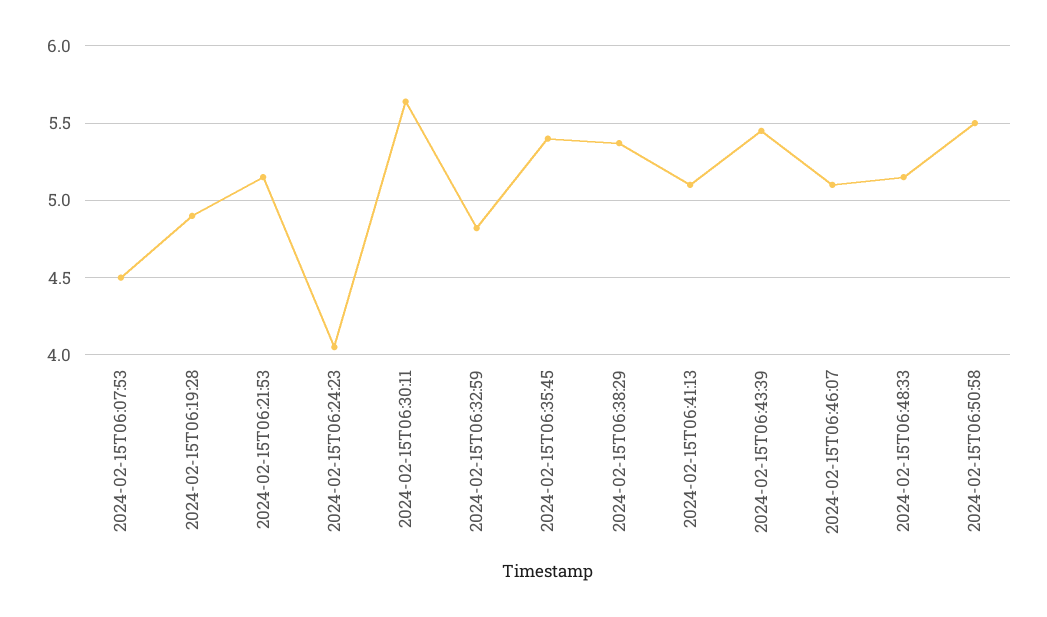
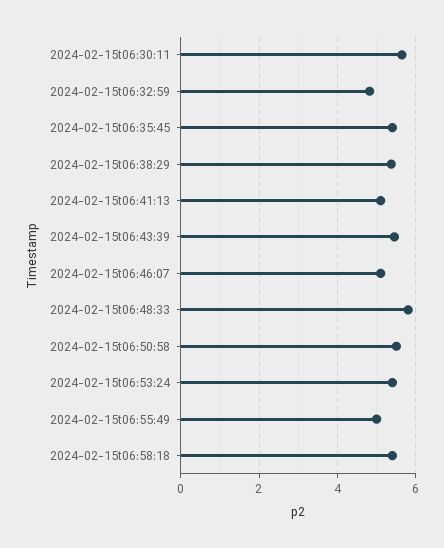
2024-02-15T06:07:53: 4.5 -> none
2024-02-15T06:19:28: 4.9 -> none
2024-02-15T06:21:53: 5.15 -> none
2024-02-15T06:24:23: 4.05 -> none
2024-02-15T06:48:33: 5.15 -> 5.8
2024-02-15t06:53:24: none -> 5.4
2024-02-15t06:55:49: none -> 5
2024-02-15t06:58:18: none -> 5.4

